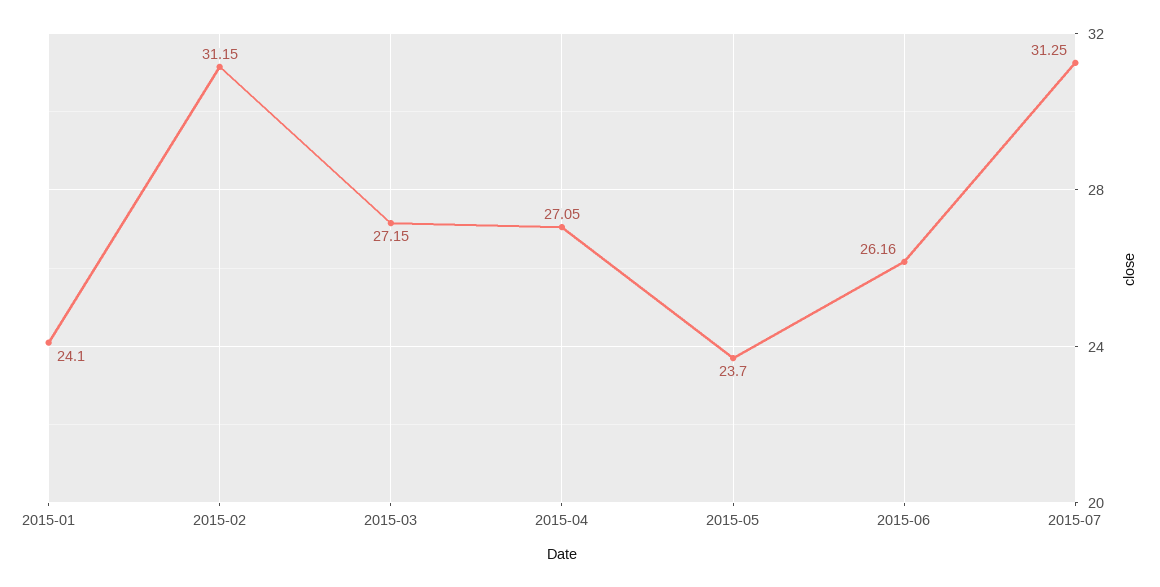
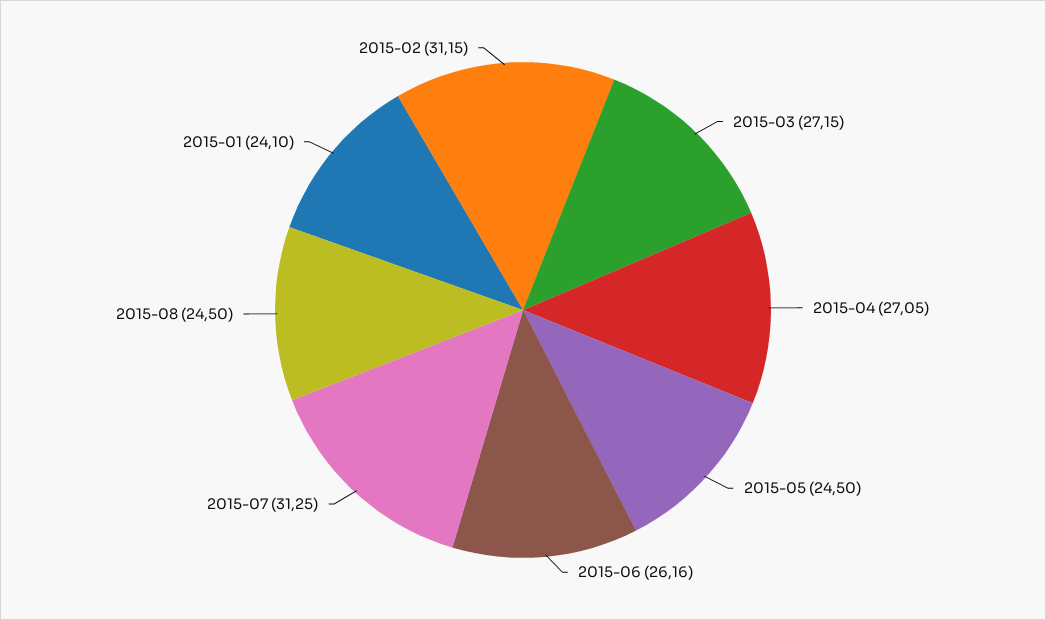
2015-05: 23.7 -> 24.5
2015-08: none -> 24.5

